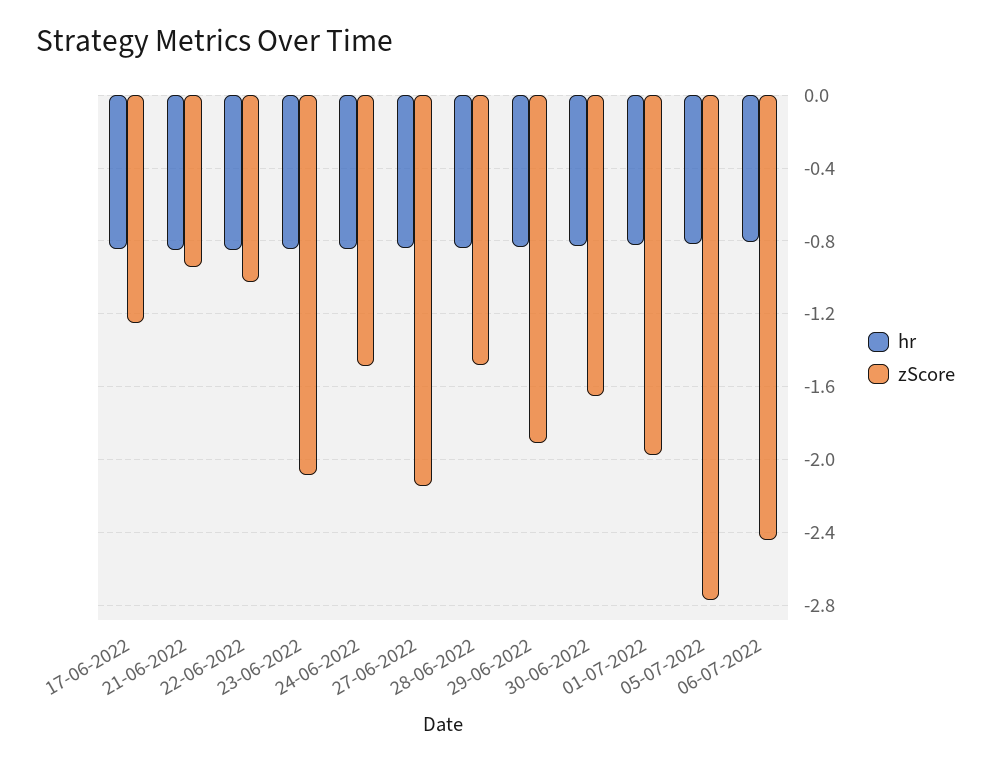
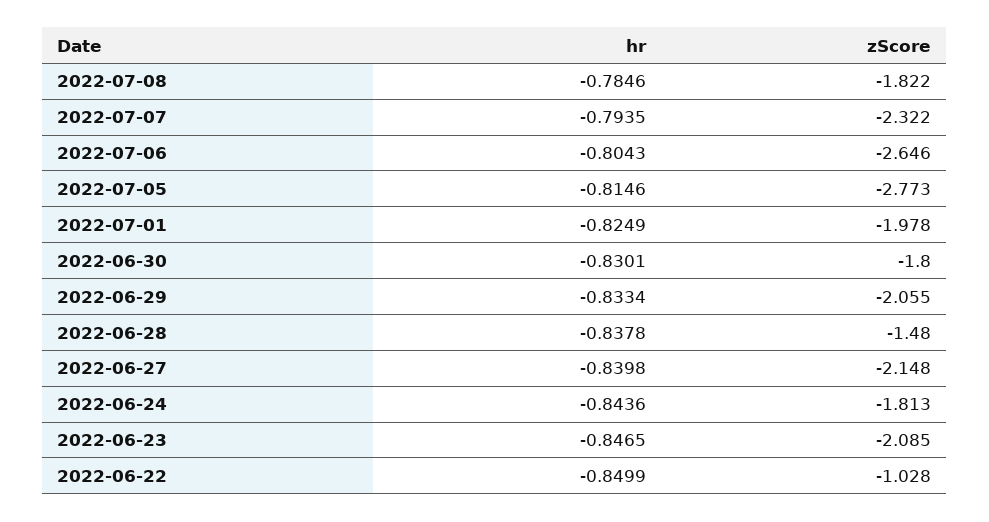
hr, 17-06-2022: -0.85 -> none
zScore, 17-06-2022: -1.25 -> none
hr, 21-06-2022: -0.85 -> none
zScore, 21-06-2022: -0.95 -> none
zScore, 24-06-2022: -1.5 -> -1.813
zScore, 29-06-2022: -1.9 -> -2.055
zScore, 30-06-2022: -1.65 -> -1.8
zScore, 06-07-2022: -2.45 -> -2.646
hr, 2022-07-08: none -> -0.7846
zScore, 2022-07-08: none -> -1.822
hr, 2022-07-07: none -> -0.7935
zScore, 2022-07-07: none -> -2.322

